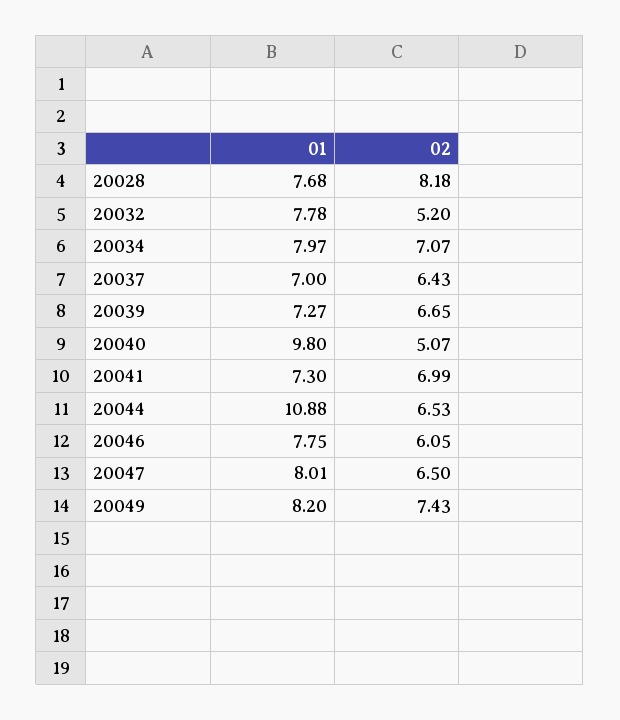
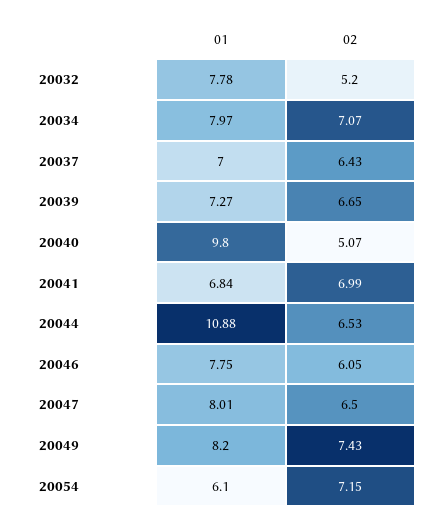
01, 20028: 7.68 -> none
02, 20028: 8.18 -> none
01, 20041: 7.3 -> 6.84
01, 20054: none -> 6.1
02, 20054: none -> 7.15

